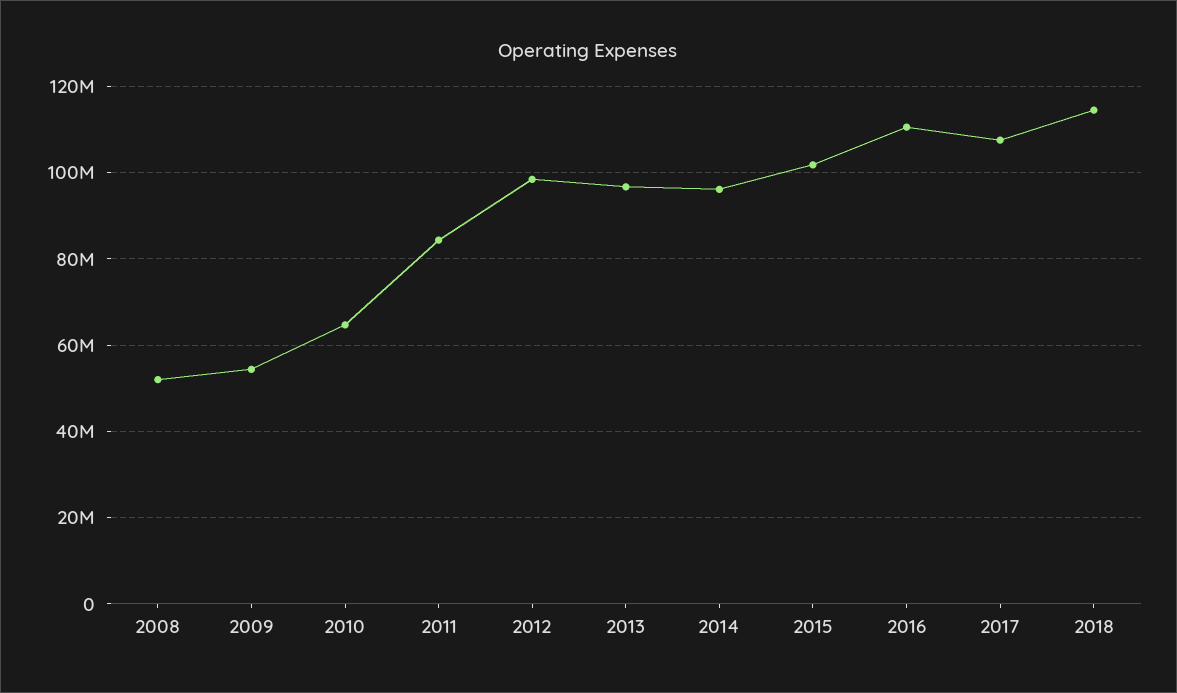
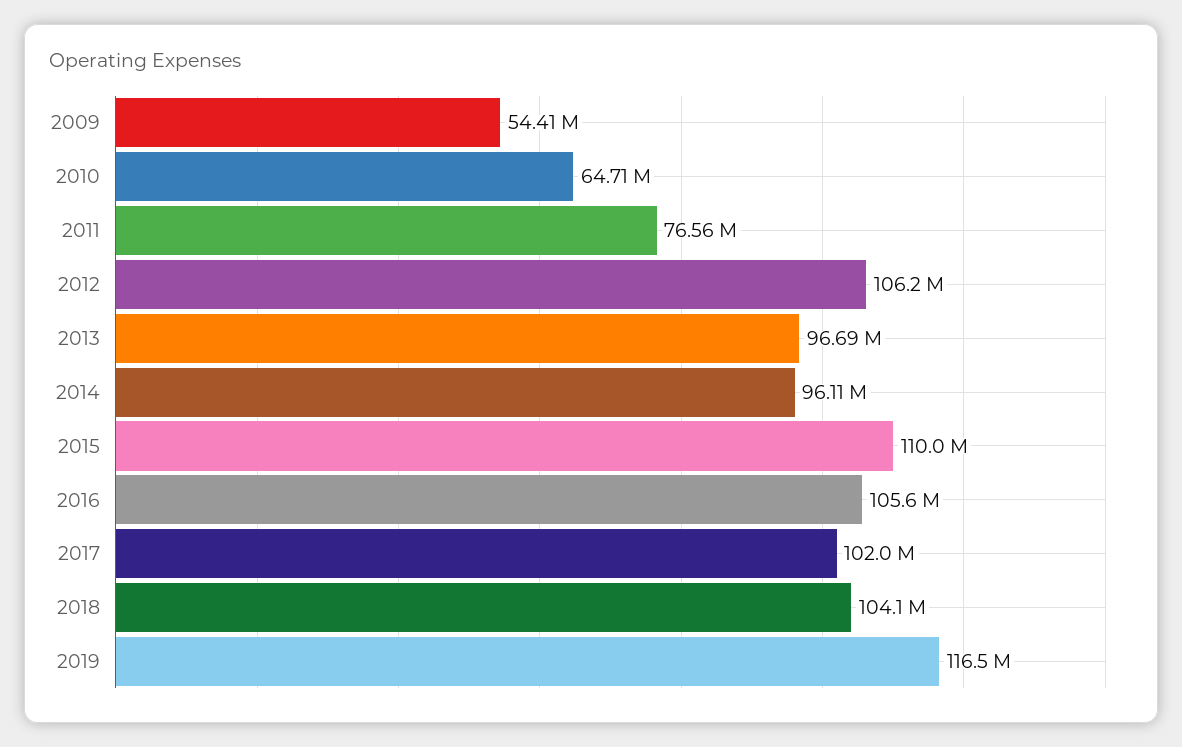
2008: 52000000 -> none
2011: 84000000 -> 76560000
2012: 98000000 -> 106200000
2015: 102000000 -> 110000000
2016: 110000000 -> 105600000
2017: 108000000 -> 102000000
2018: 114000000 -> 104100000
2019: none -> 116500000

